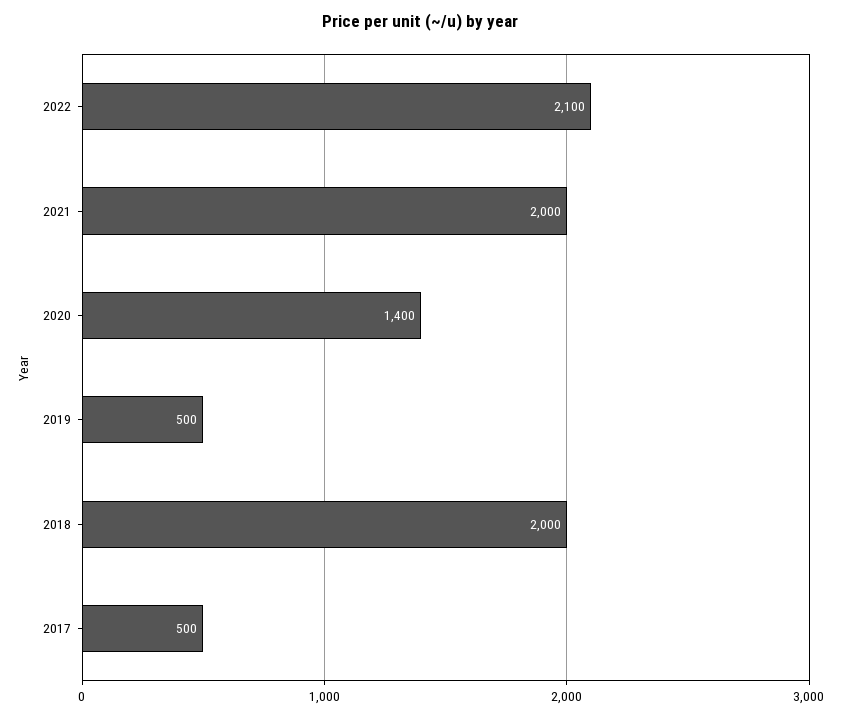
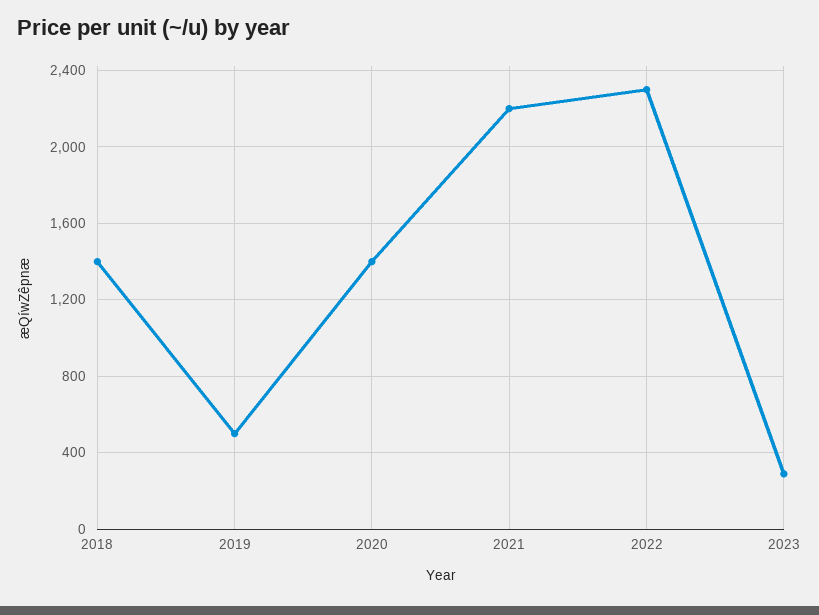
2022: 2100 -> 2300
2021: 2000 -> 2200
2018: 2000 -> 1400
2017: 500 -> none
2023: none -> 300

